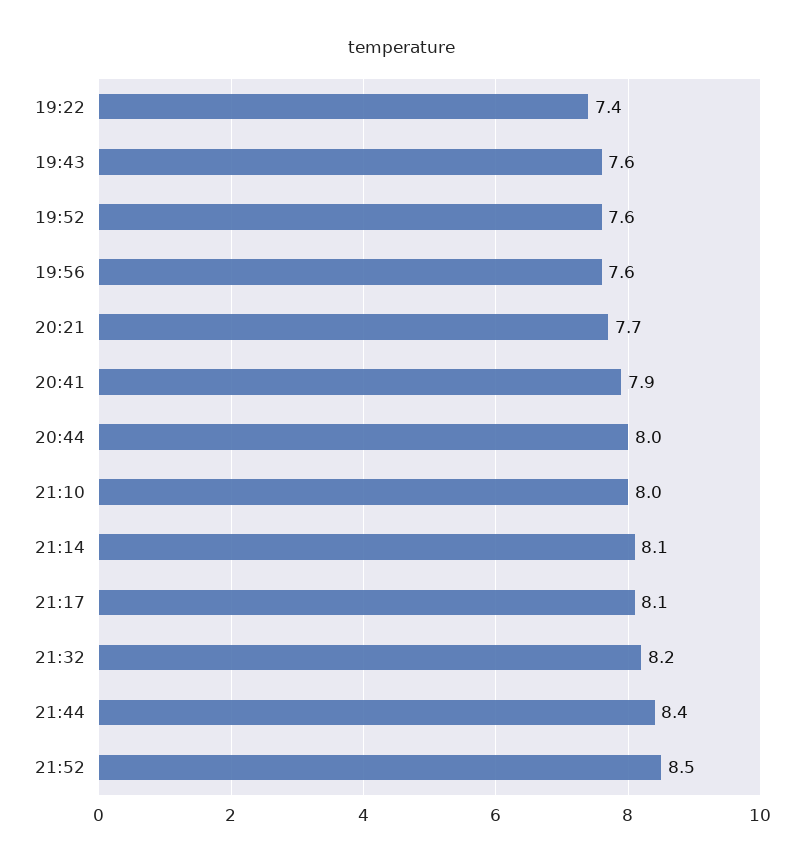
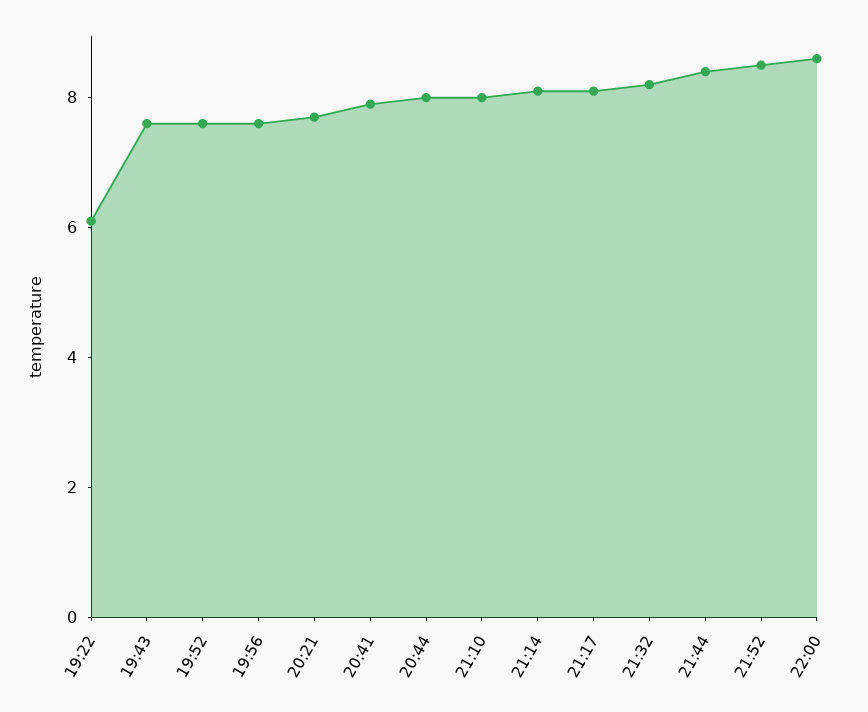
19:22: 7.4 -> 6
22:00: none -> 8.5

